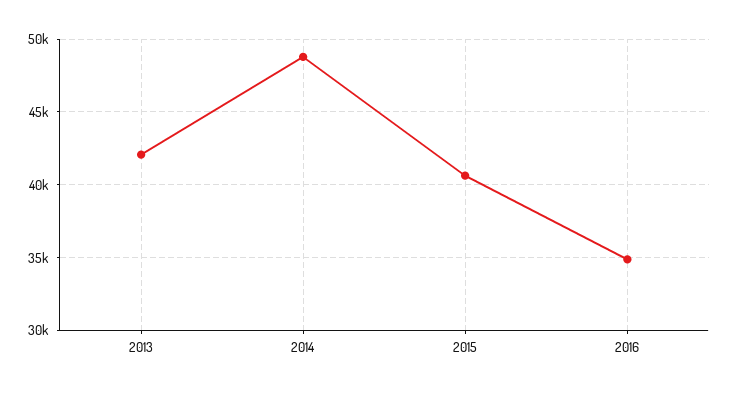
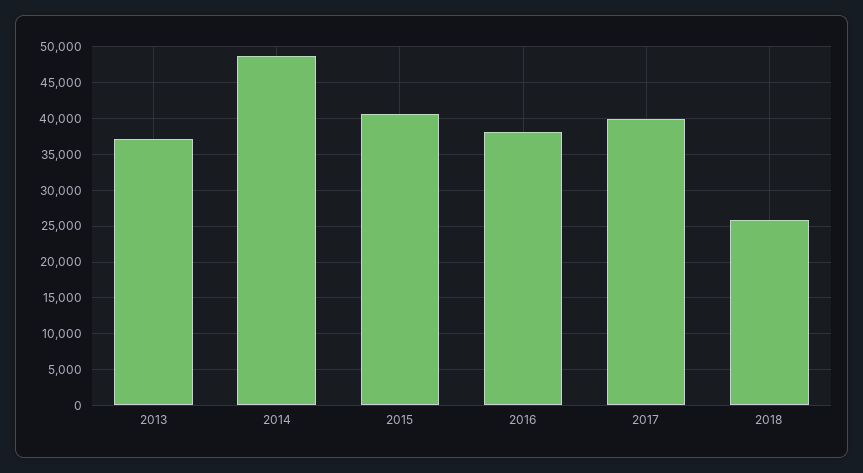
2013: 42000 -> 37000
2016: 35000 -> 38000
2017: none -> 40000
2018: none -> 26000

